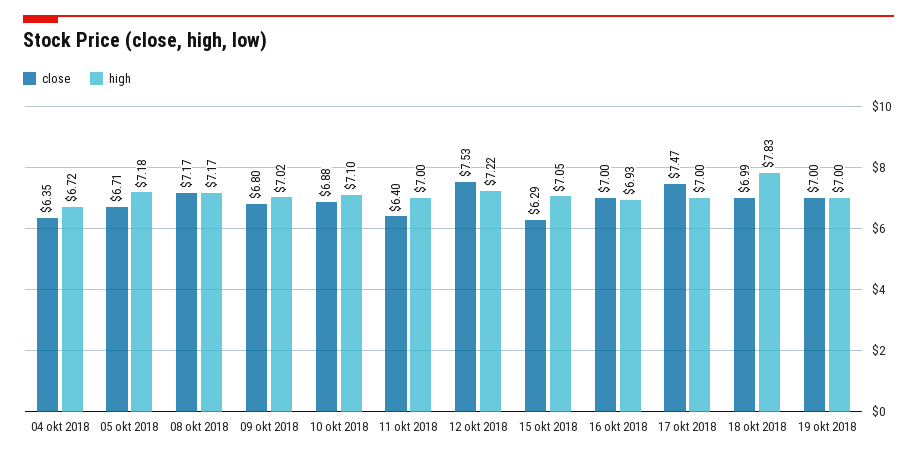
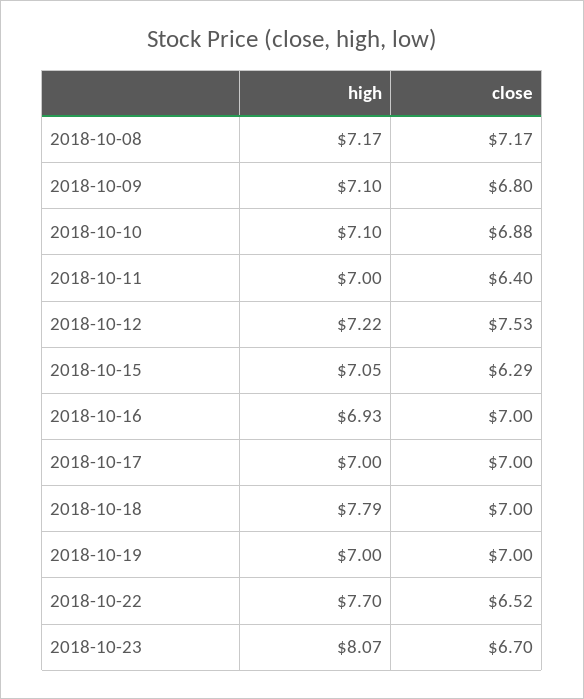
close, 04 okt 2018: 6.35 -> none
high, 04 okt 2018: 6.72 -> none
close, 05 okt 2018: 6.71 -> none
high, 05 okt 2018: 7.18 -> none
high, 09 okt 2018: 7.02 -> 7.1
close, 17 okt 2018: 7.47 -> 7
close, 18 okt 2018: 6.99 -> 7
high, 18 okt 2018: 7.83 -> 7.79
high, 2018-10-22: none -> 7.7
close, 2018-10-22: none -> 6.52
high, 2018-10-23: none -> 8.07
close, 2018-10-23: none -> 6.7

